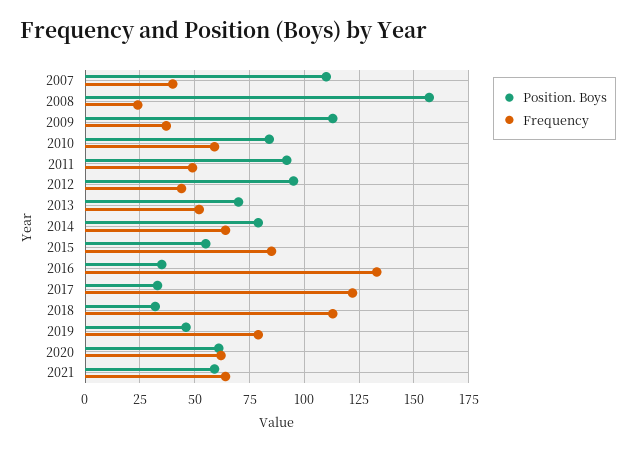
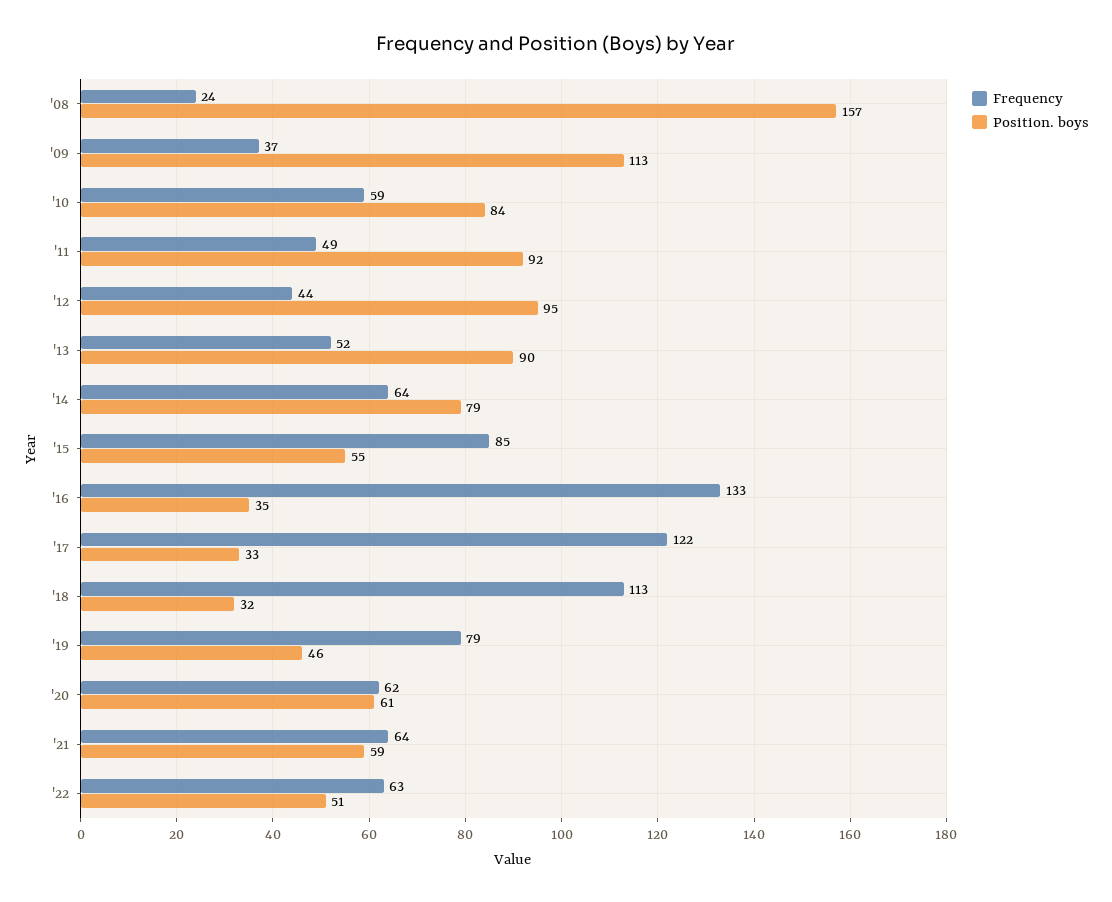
Position. Boys, 2007: 110 -> none
Frequency, 2007: 40 -> none
Position. Boys, 2013: 70 -> 90
Frequency, '22: none -> 63
Position. Boys, '22: none -> 51

